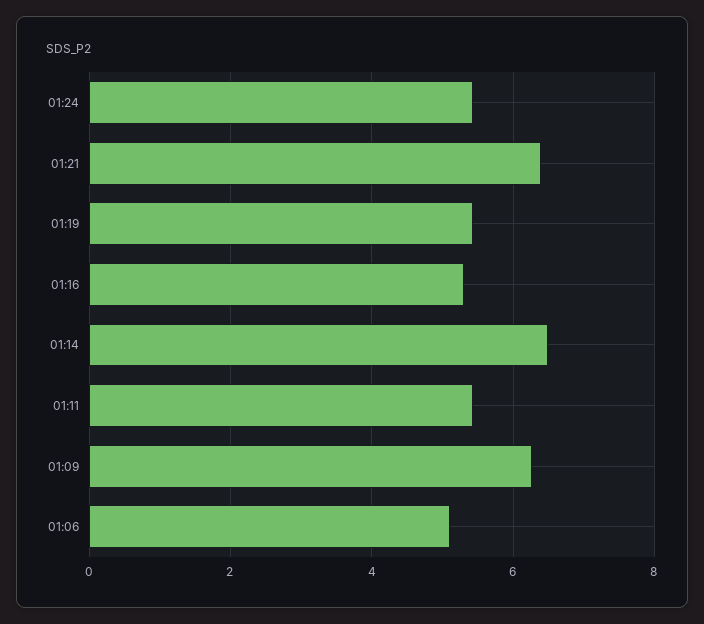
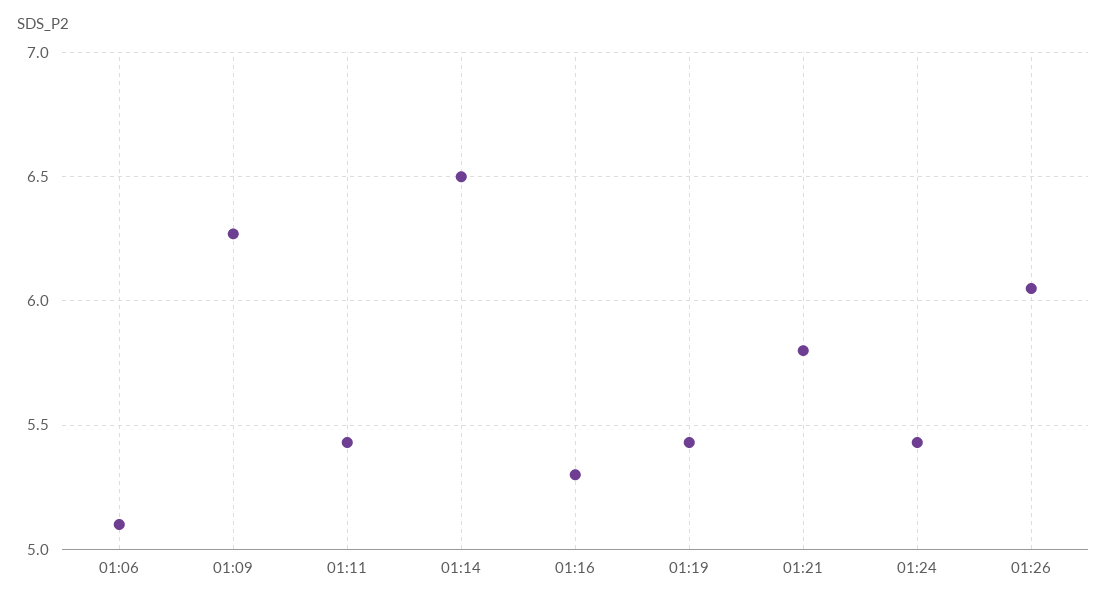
01:21: 6.4 -> 5.8
01:26: none -> 6.05

